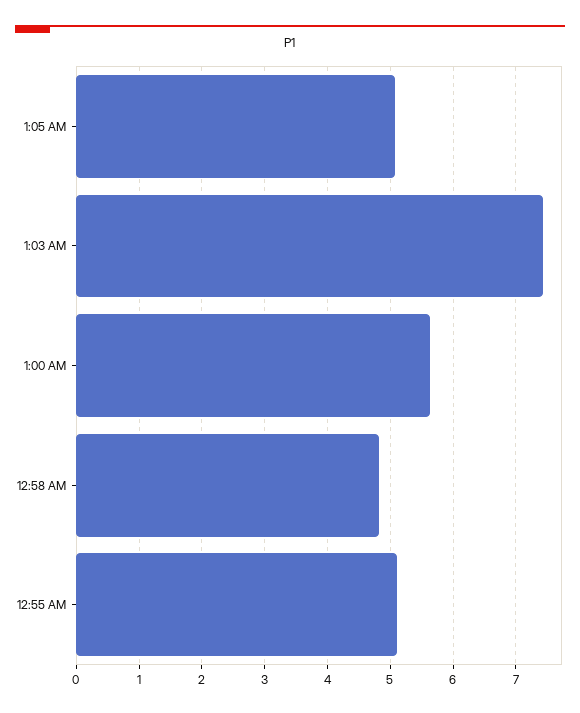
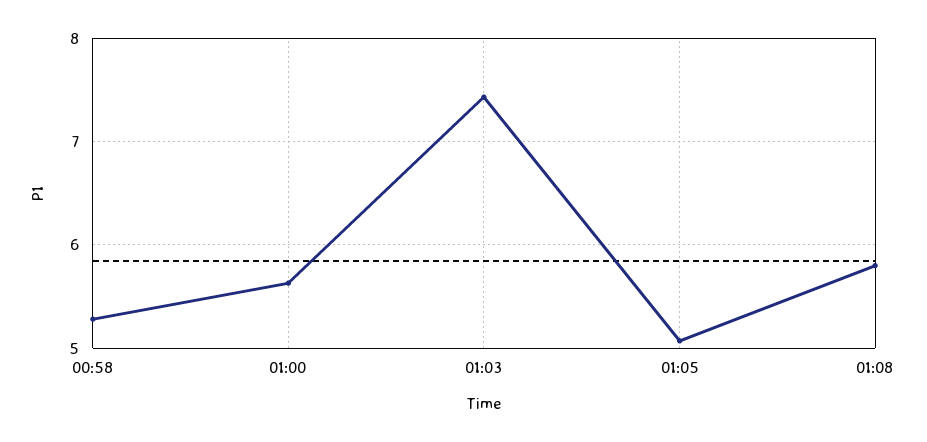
12:58 AM: 4.8 -> 5.3
12:55 AM: 5.1 -> none
01:08: none -> 5.8

